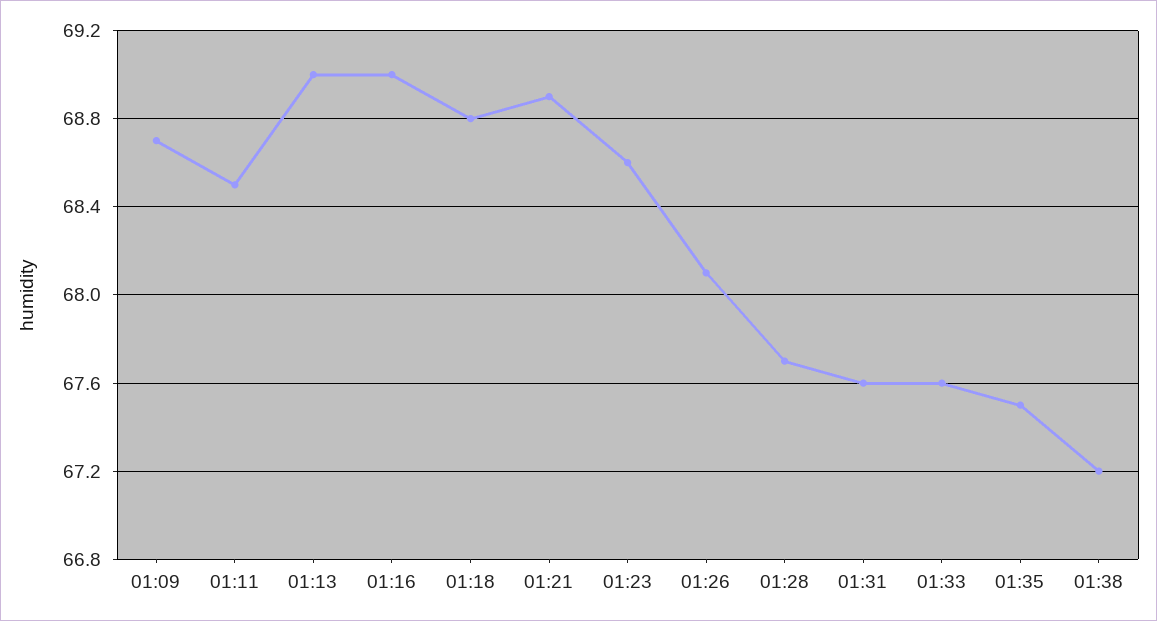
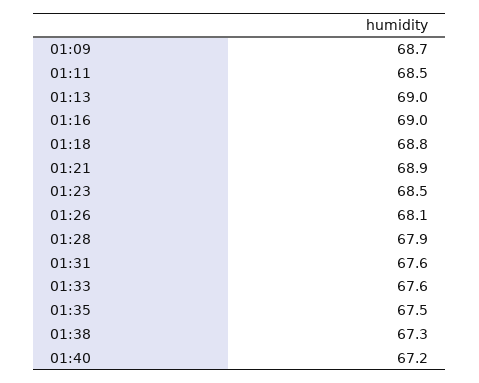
01:23: 68.6 -> 68.5
01:28: 67.7 -> 67.9
01:38: 67.2 -> 67.3
01:40: none -> 67.2

